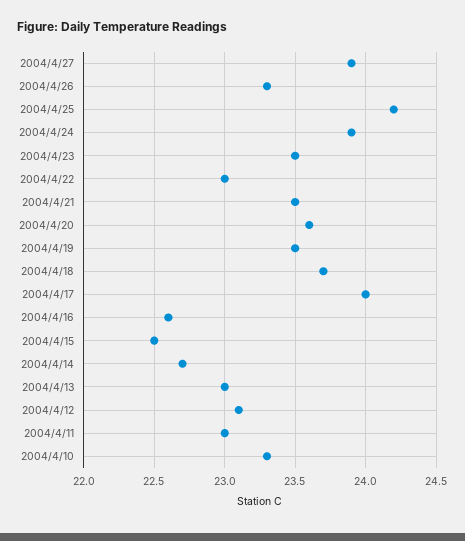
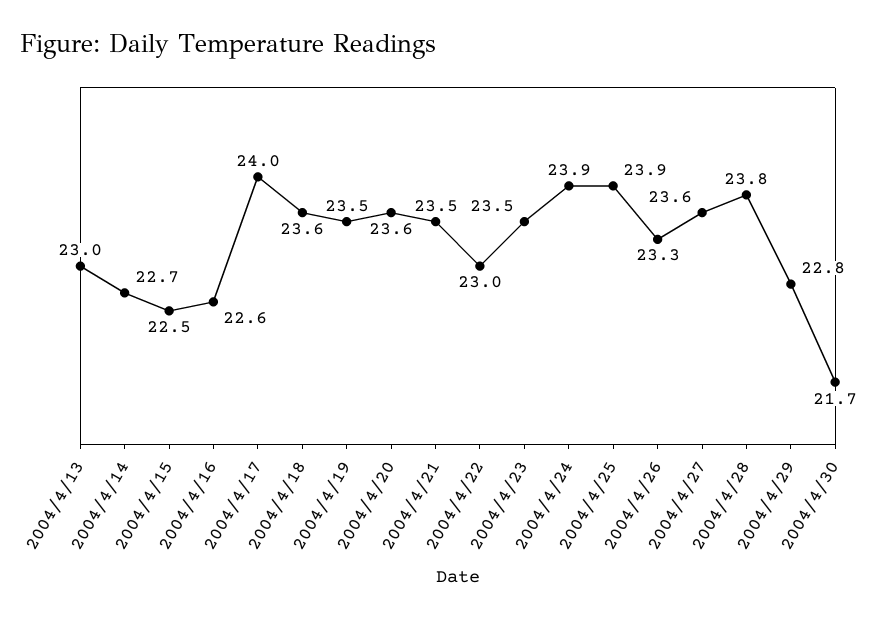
2004/4/27: 23.9 -> 23.6
2004/4/25: 24.2 -> 23.9
2004/4/18: 23.7 -> 23.6
2004/4/12: 23.1 -> none
2004/4/11: 23 -> none
2004/4/10: 23.3 -> none
2004/4/28: none -> 23.8
2004/4/29: none -> 22.8
2004/4/30: none -> 21.7

